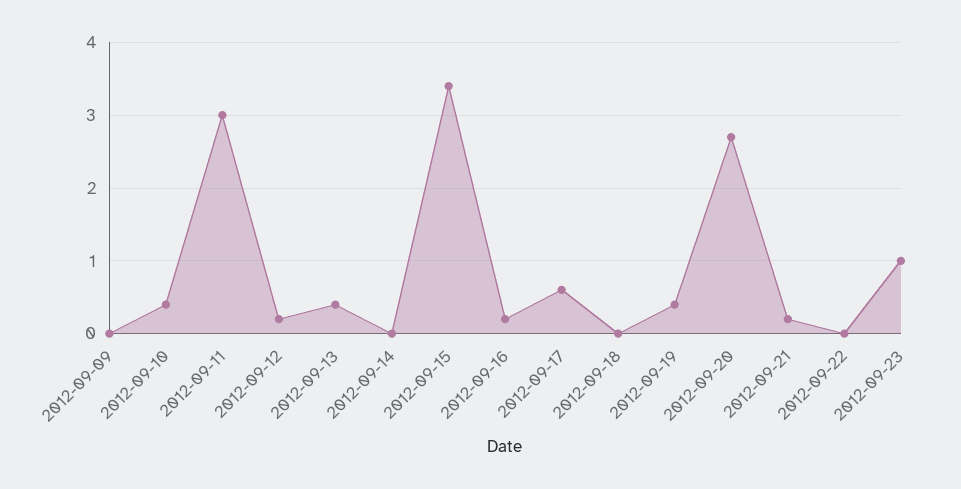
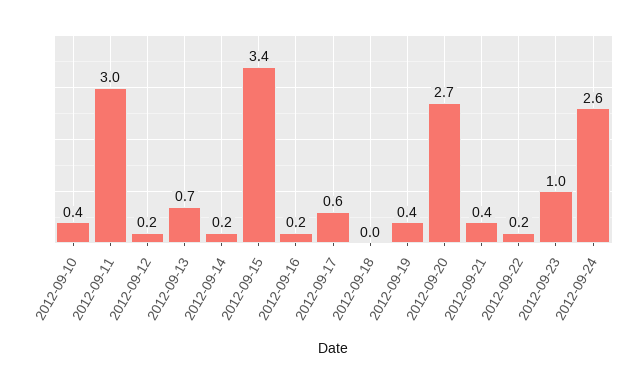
2012-09-09: 0 -> none
2012-09-13: 0.4 -> 0.7
2012-09-14: 0 -> 0.2
2012-09-21: 0.2 -> 0.4
2012-09-22: 0 -> 0.2
2012-09-24: none -> 2.6

